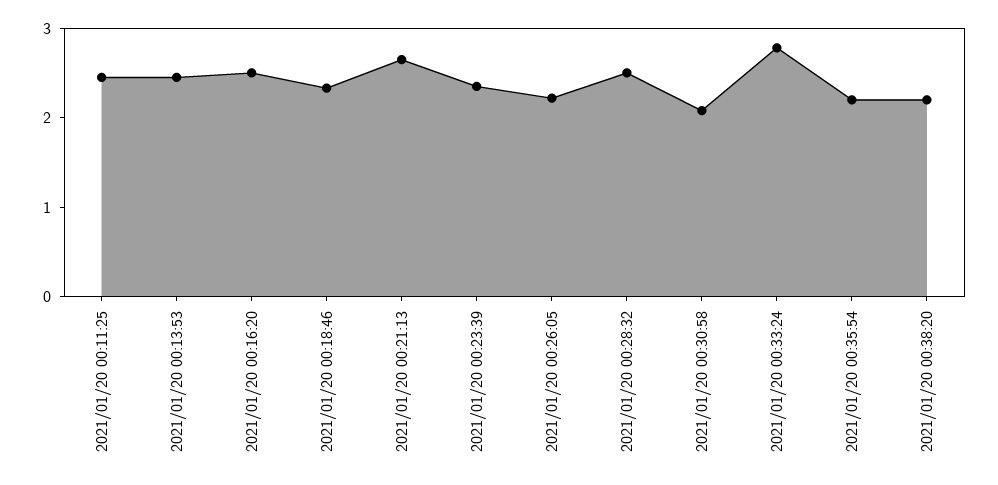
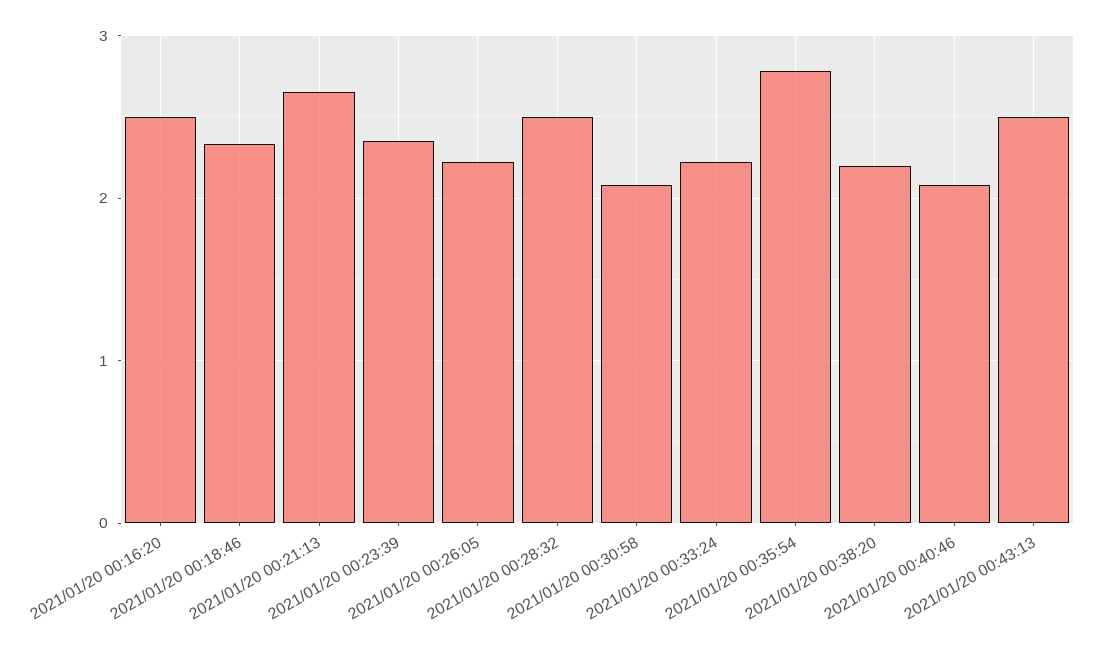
2021/01/20 00:11:25: 2.4 -> none
2021/01/20 00:13:53: 2.4 -> none
2021/01/20 00:33:24: 2.8 -> 2.2
2021/01/20 00:35:54: 2.2 -> 2.8
2021/01/20 00:40:46: none -> 2.1
2021/01/20 00:43:13: none -> 2.5

